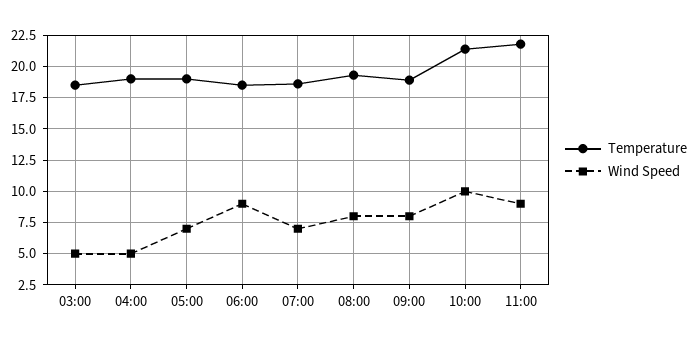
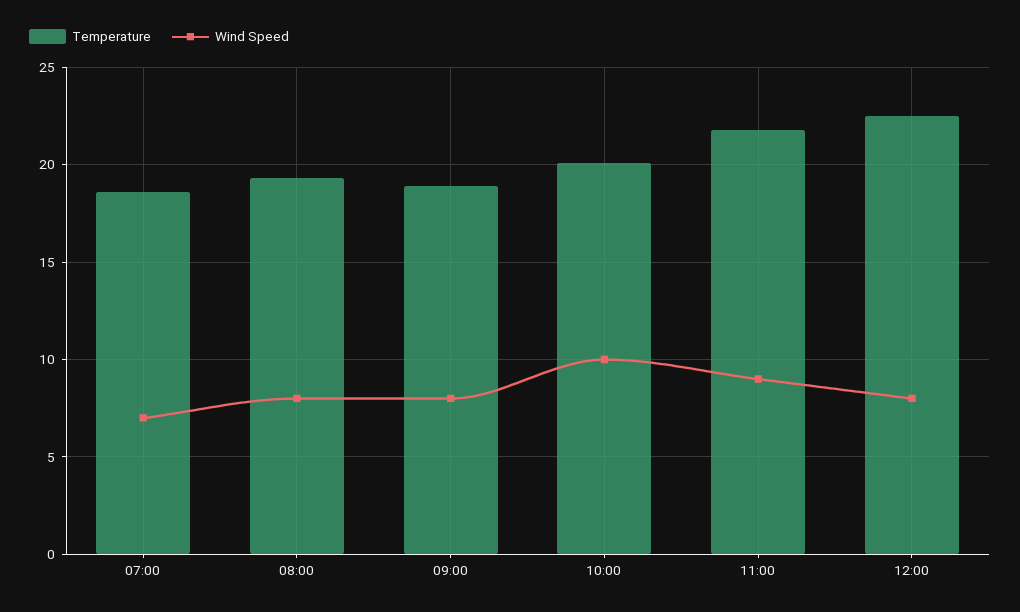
Temperature, 03:00: 18.5 -> none
Wind Speed, 03:00: 5 -> none
Temperature, 04:00: 19 -> none
Wind Speed, 04:00: 5 -> none
Temperature, 05:00: 19 -> none
Wind Speed, 05:00: 7 -> none
Temperature, 06:00: 18.5 -> none
Wind Speed, 06:00: 9 -> none
Temperature, 10:00: 21.5 -> 20
Temperature, 12:00: none -> 22.5
Wind Speed, 12:00: none -> 8

